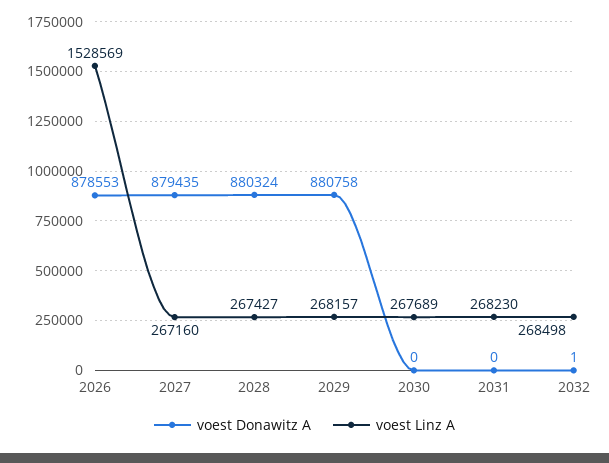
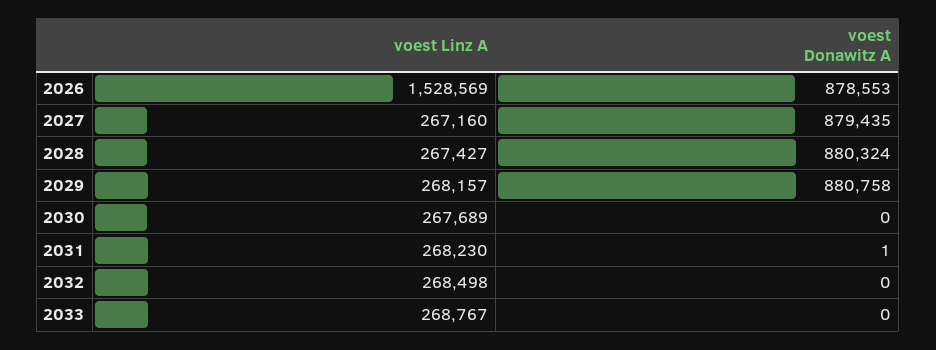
voest Donawitz A, 2031: 0 -> 1
voest Donawitz A, 2032: 1 -> 0
voest Linz A, 2033: none -> 268767
voest Donawitz A, 2033: none -> 0

